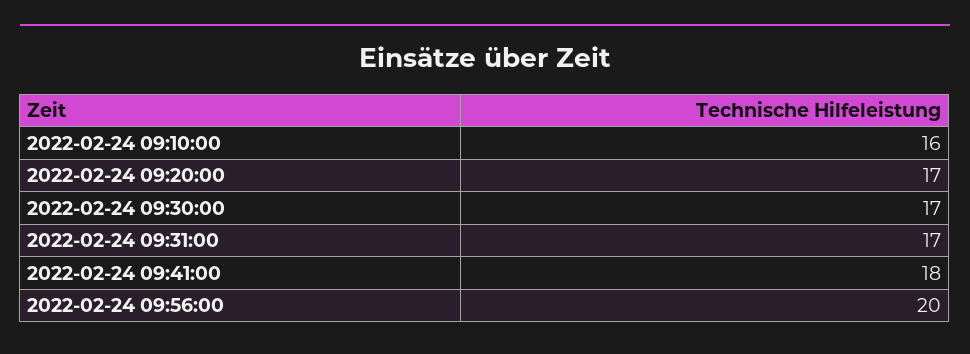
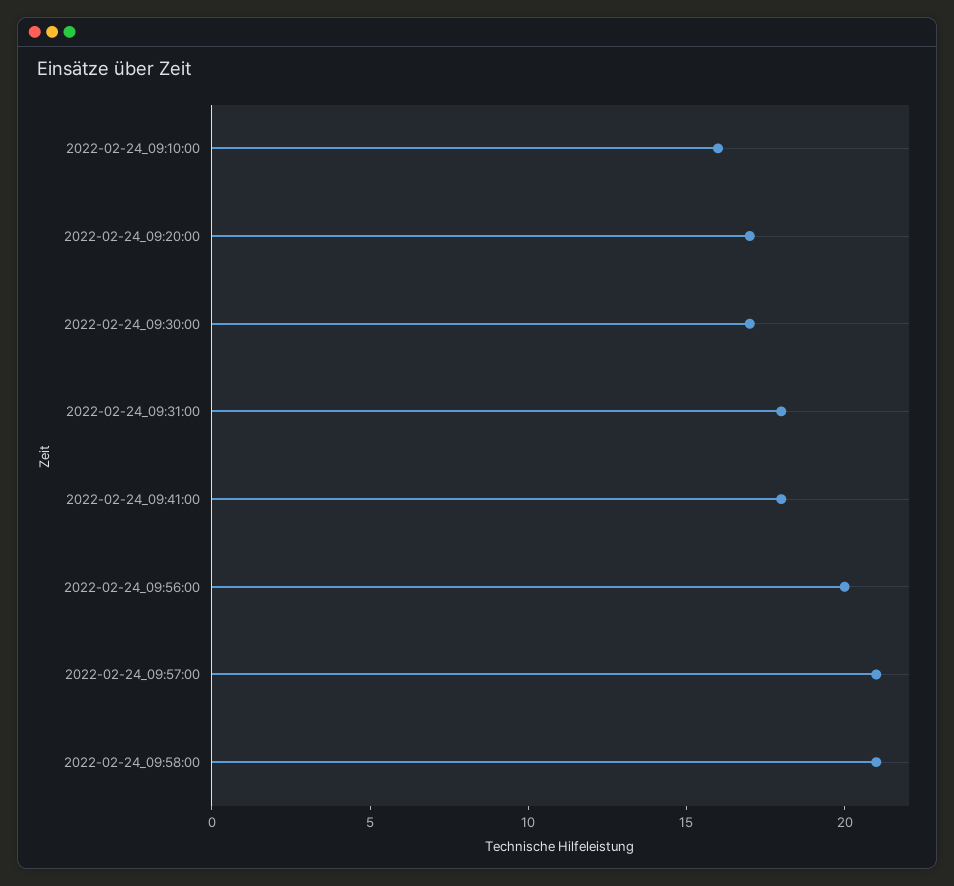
2022-02-24 09:31:00: 17 -> 18
2022-02-24_09:57:00: none -> 21
2022-02-24_09:58:00: none -> 21

